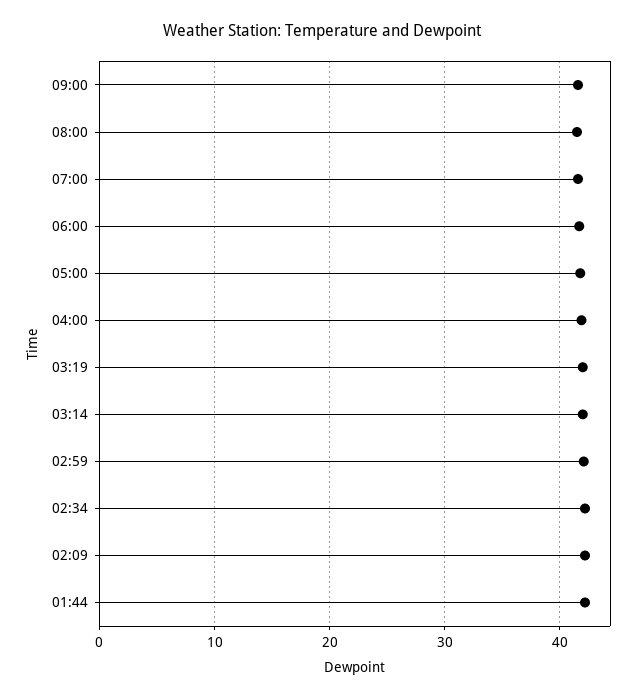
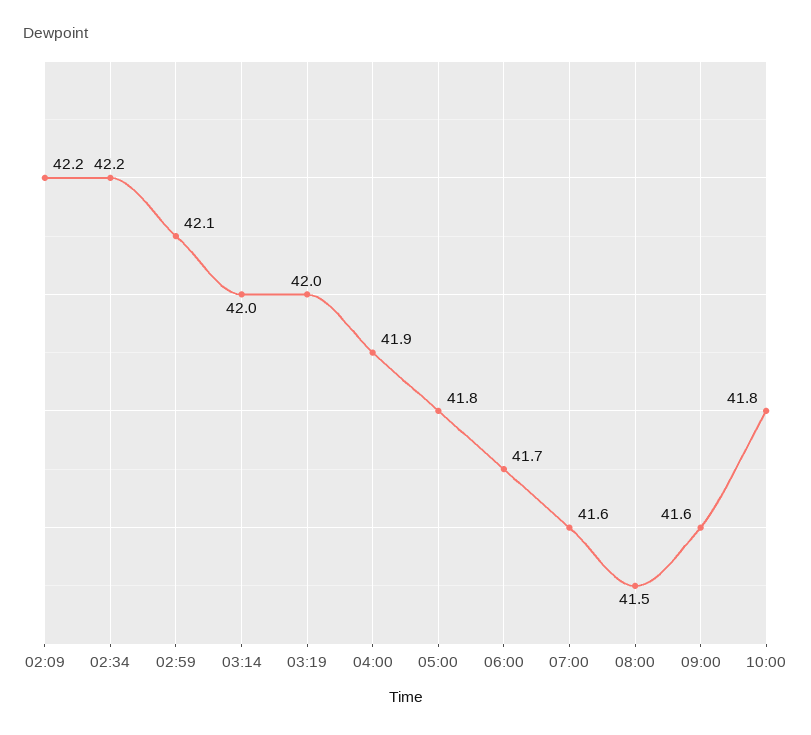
01:44: 42 -> none
10:00: none -> 41.8

